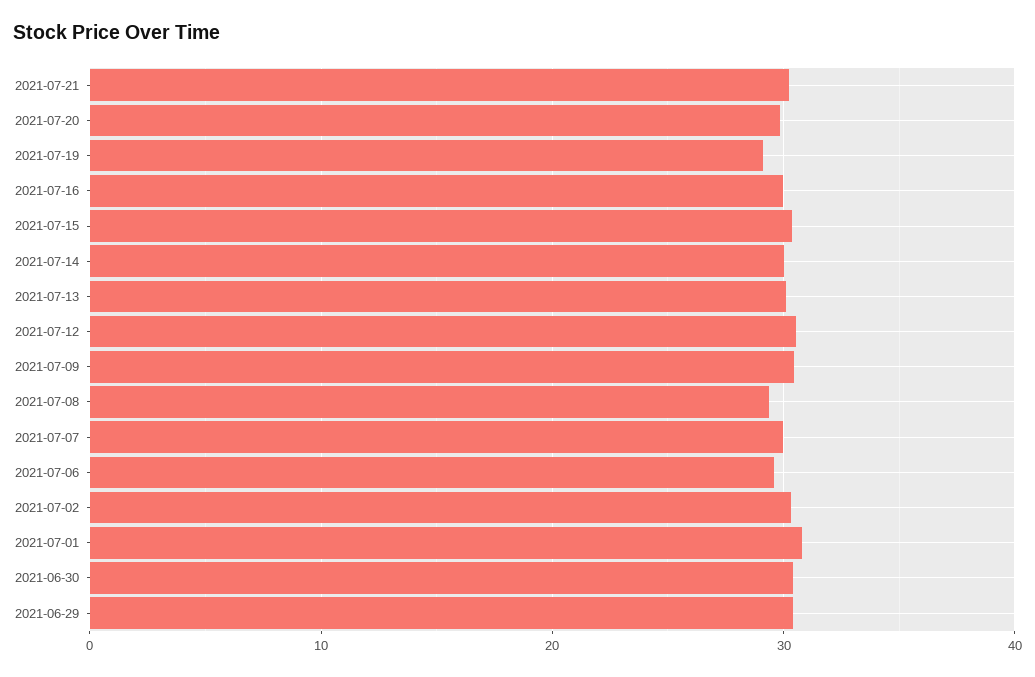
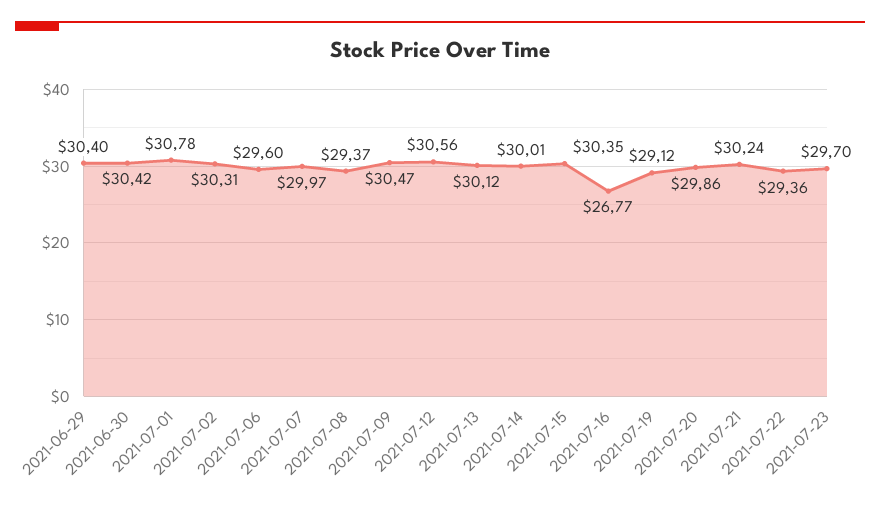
2021-07-16: 30 -> 26.77
2021-07-22: none -> 29.36
2021-07-23: none -> 29.7

